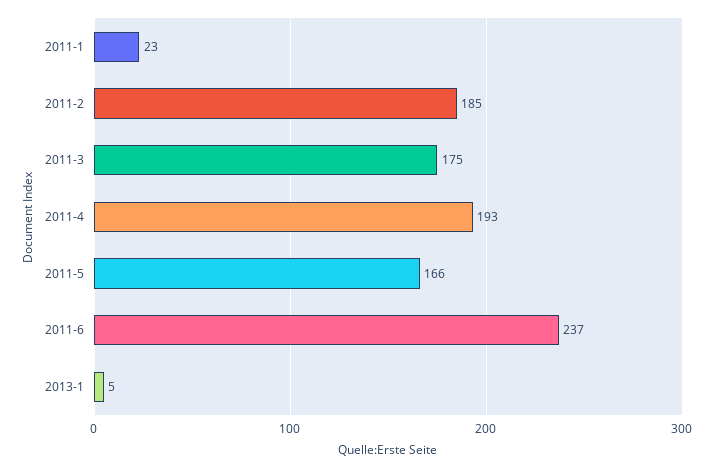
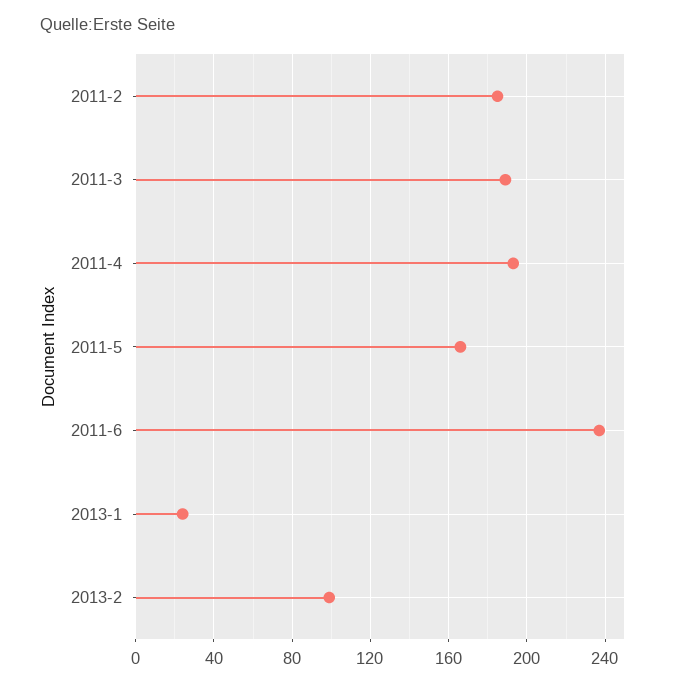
2011-1: 23 -> none
2011-3: 175 -> 190
2013-1: 5 -> 25
2013-2: none -> 100

